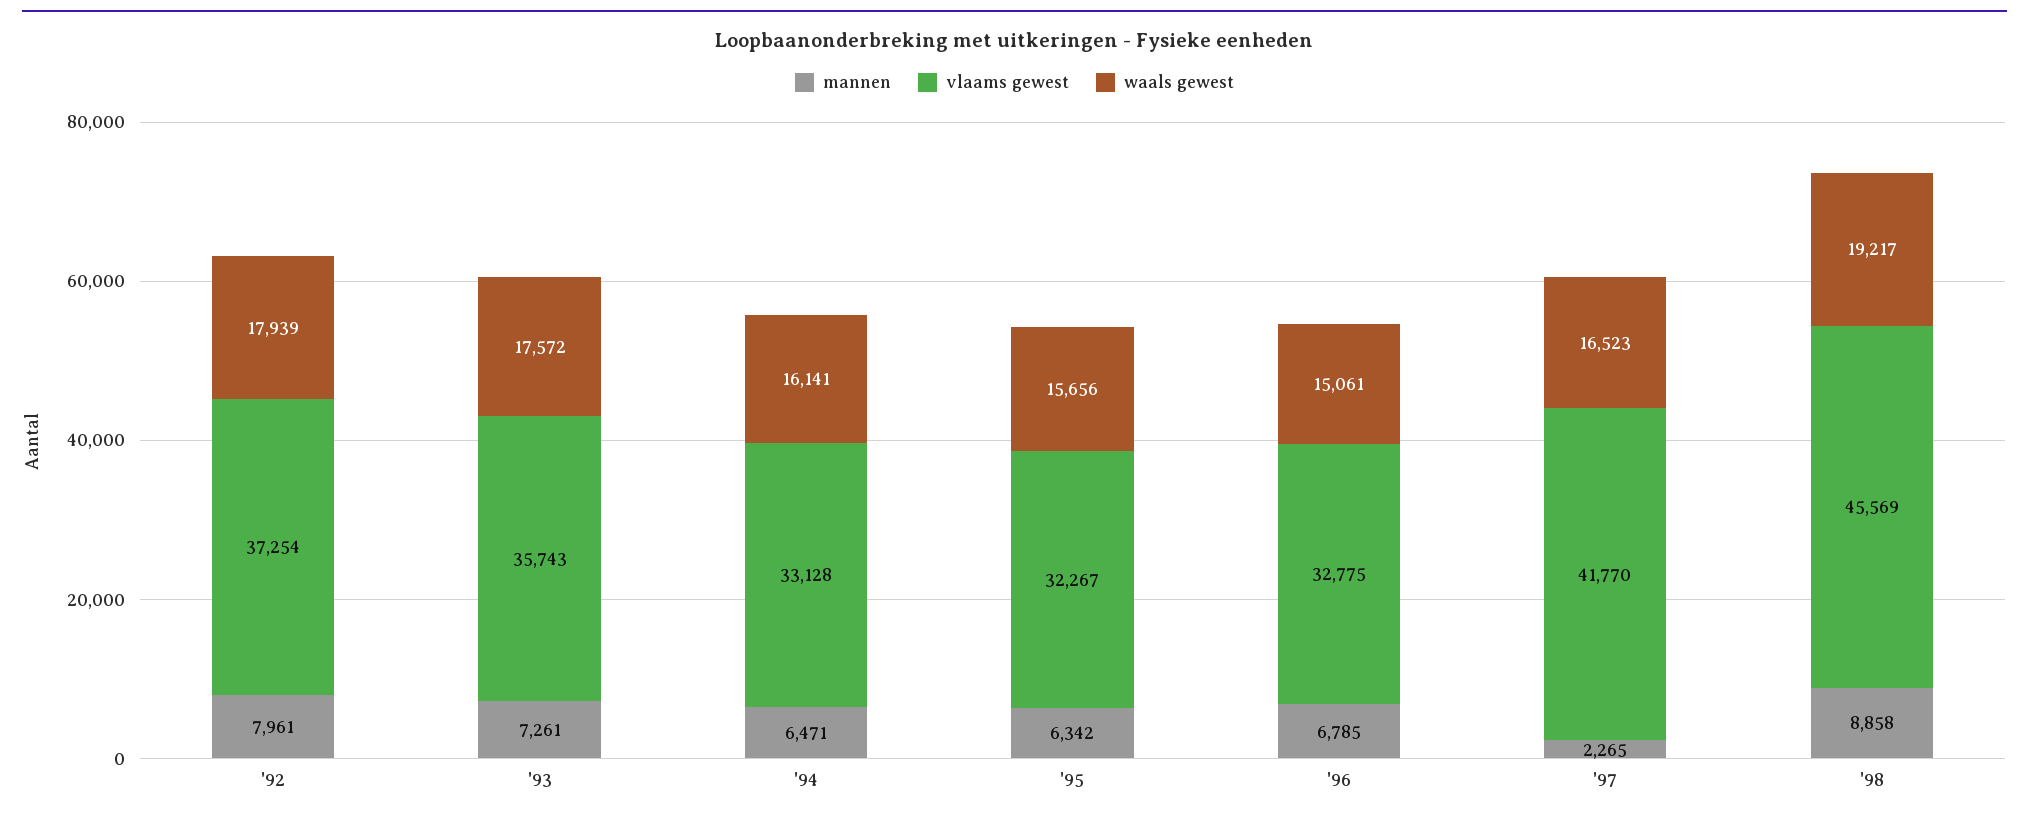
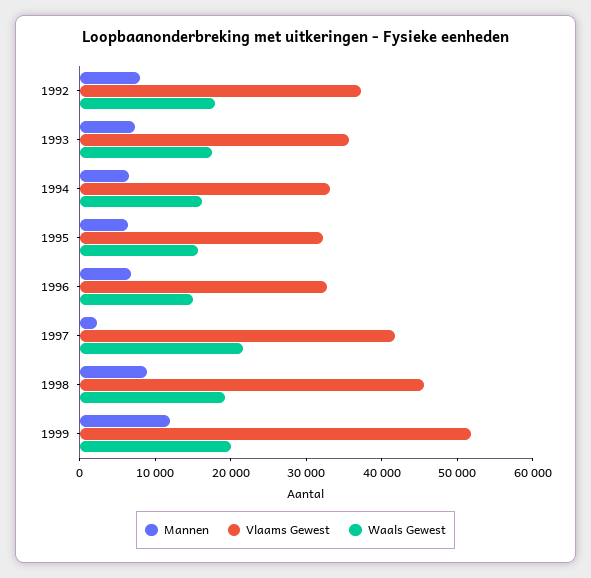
waals gewest, '97: 16523 -> 22000
mannen, 1999: none -> 12000
vlaams gewest, 1999: none -> 52000
waals gewest, 1999: none -> 20000

